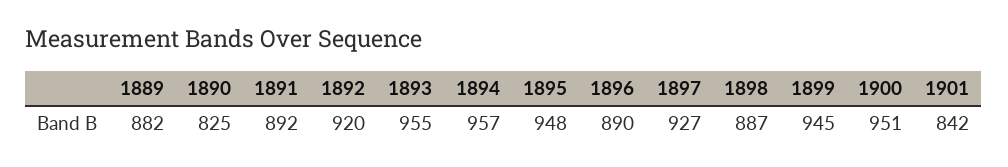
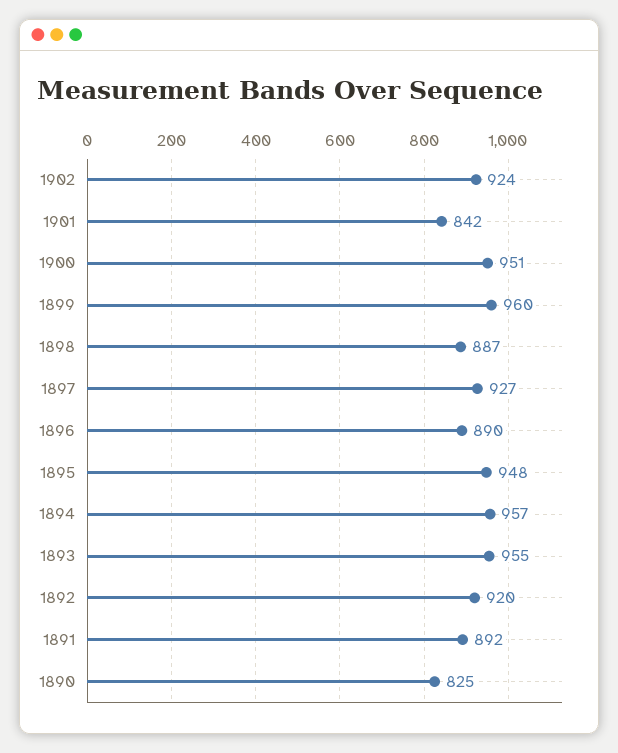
1889: 882 -> none
1899: 945 -> 960
1902: none -> 924

